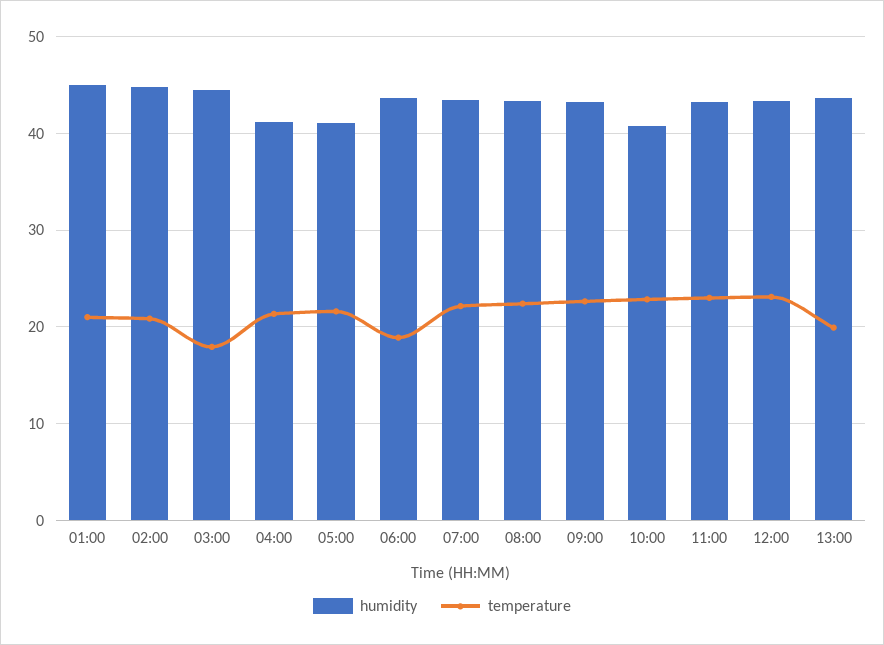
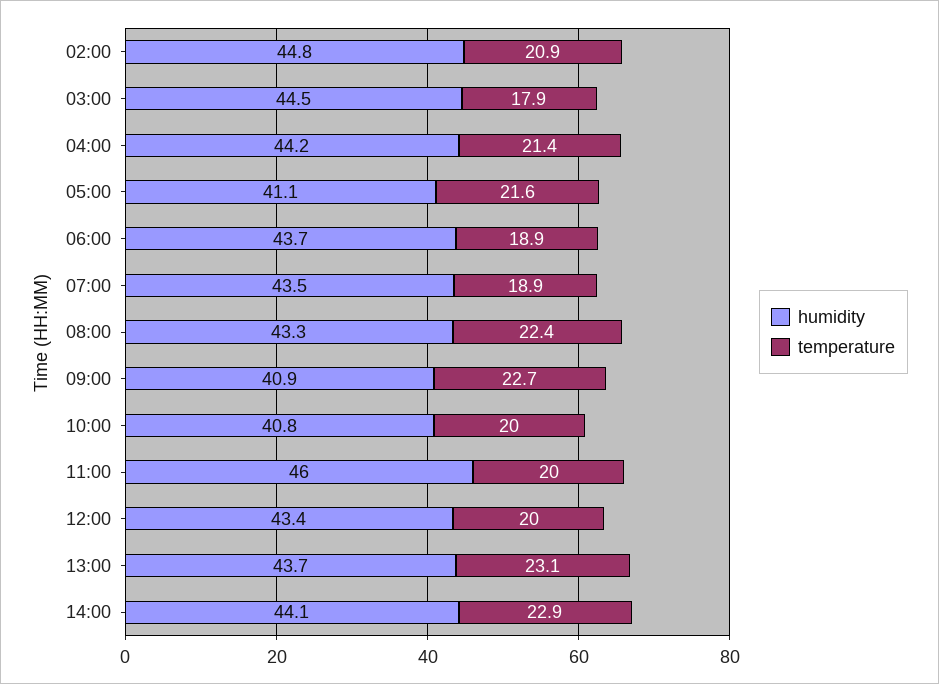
humidity, 01:00: 45 -> none
temperature, 01:00: 21 -> none
humidity, 04:00: 41 -> 44.2
temperature, 07:00: 22 -> 18.9
humidity, 09:00: 43 -> 40.9
temperature, 10:00: 23 -> 20
humidity, 11:00: 43 -> 46
temperature, 11:00: 23 -> 20
temperature, 12:00: 23 -> 20
temperature, 13:00: 20 -> 23.1
humidity, 14:00: none -> 44.1
temperature, 14:00: none -> 22.9

